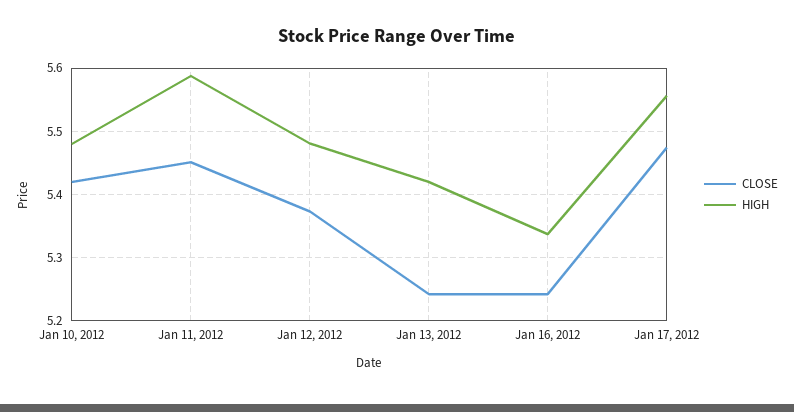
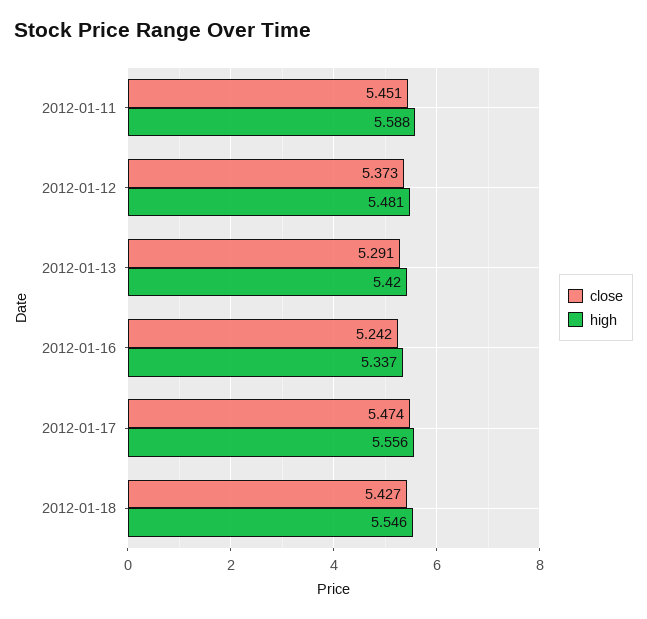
CLOSE, Jan 10, 2012: 5.42 -> none
HIGH, Jan 10, 2012: 5.48 -> none
CLOSE, Jan 13, 2012: 5.24 -> 5.291
CLOSE, 2012-01-18: none -> 5.427
HIGH, 2012-01-18: none -> 5.546

